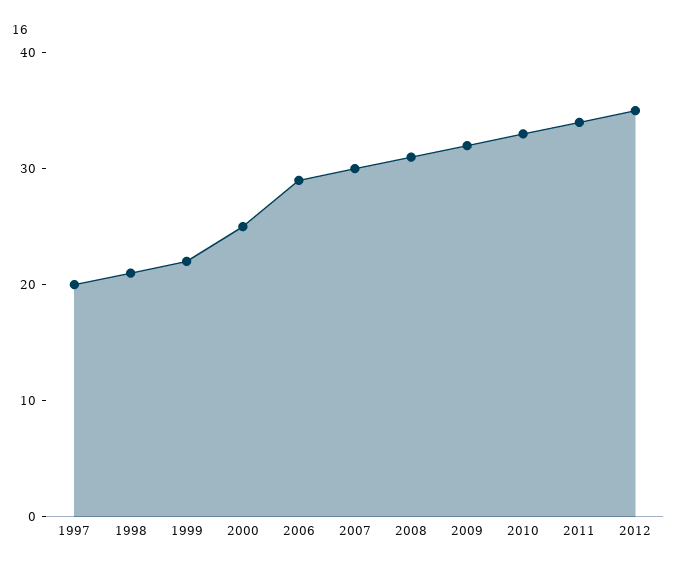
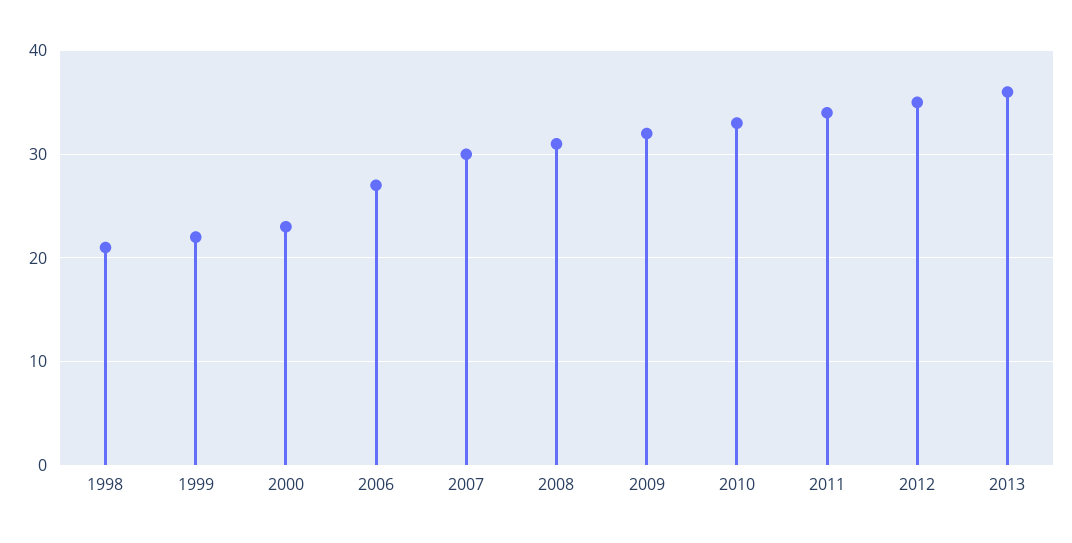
1997: 20 -> none
2000: 25 -> 23
2006: 29 -> 27
2013: none -> 36

